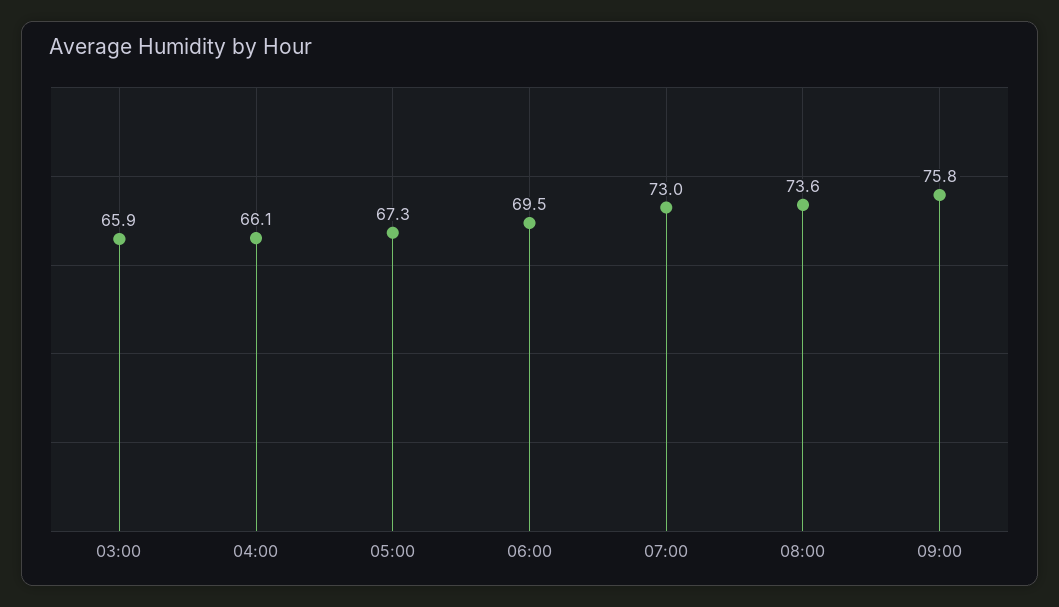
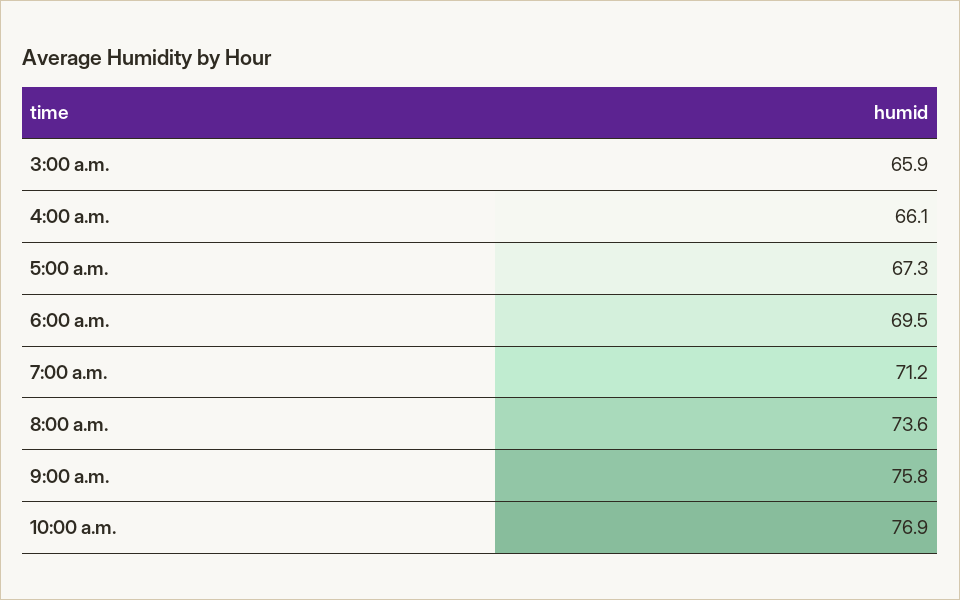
07:00: 73 -> 71.2
10:00 a.m.: none -> 76.9

